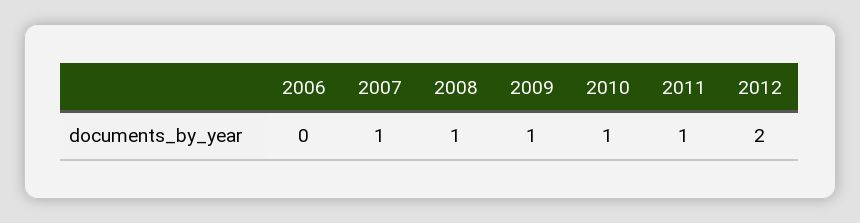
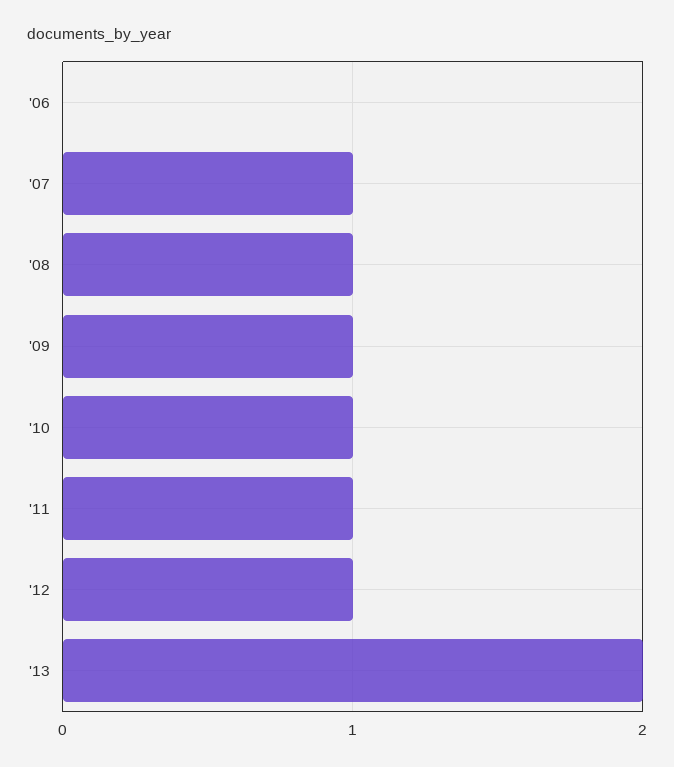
2012: 2 -> 1
'13: none -> 2

